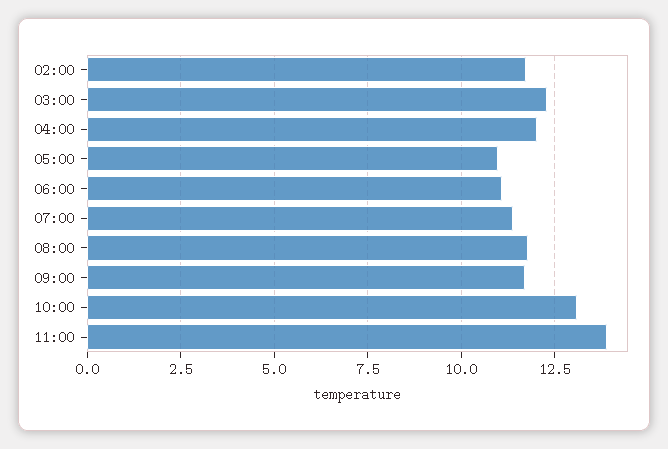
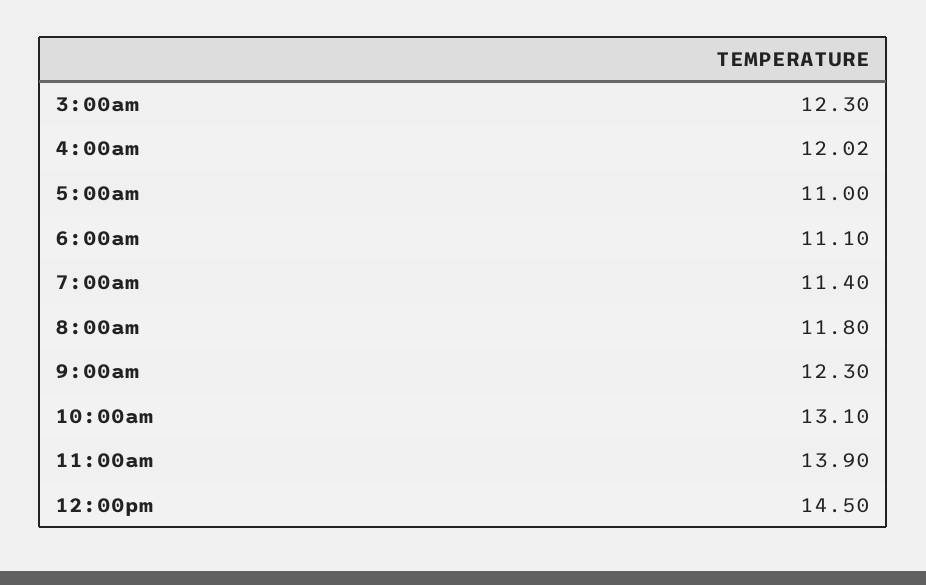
02:00: 11.75 -> none
09:00: 11.75 -> 12.3
12:00pm: none -> 14.5

